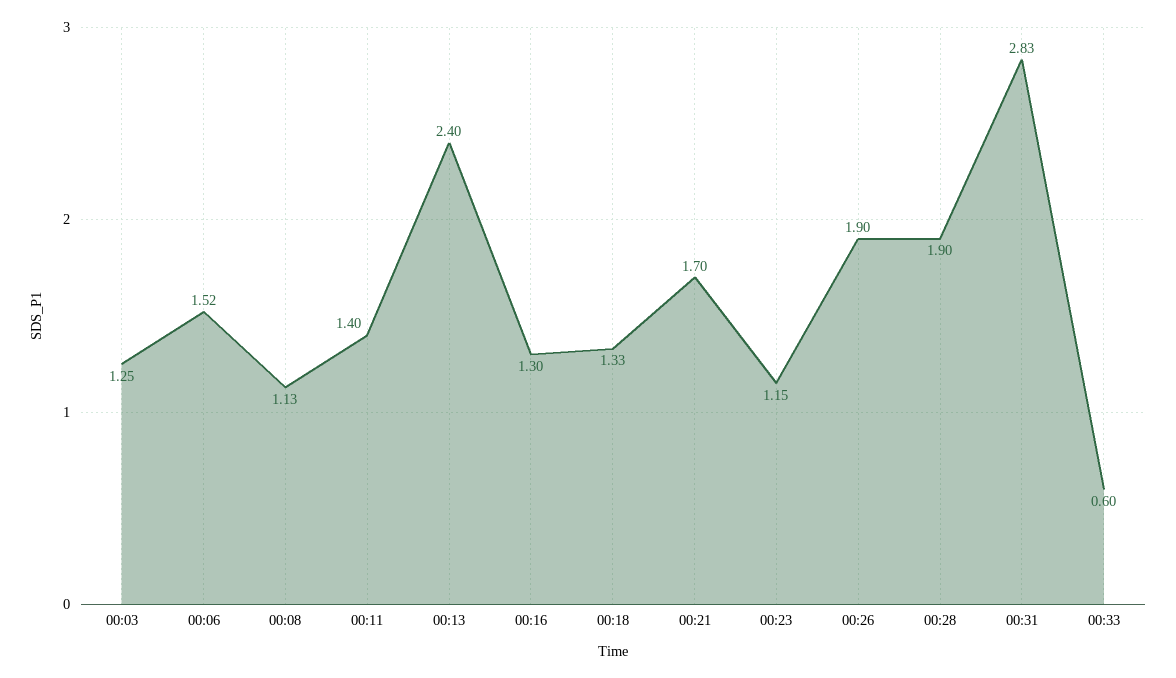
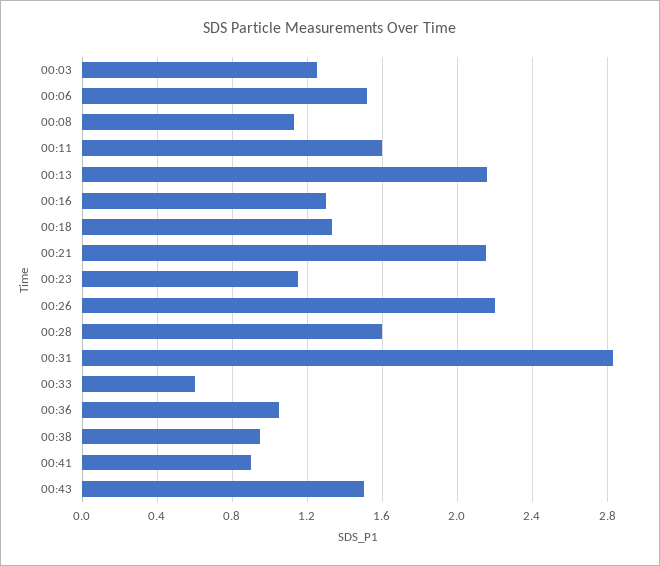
00:11: 1.4 -> 1.6
00:13: 2.4 -> 2.15
00:21: 1.7 -> 2.15
00:26: 1.9 -> 2.2
00:28: 1.9 -> 1.6
00:36: none -> 1.05
00:38: none -> 0.95
00:41: none -> 0.9
00:43: none -> 1.5

